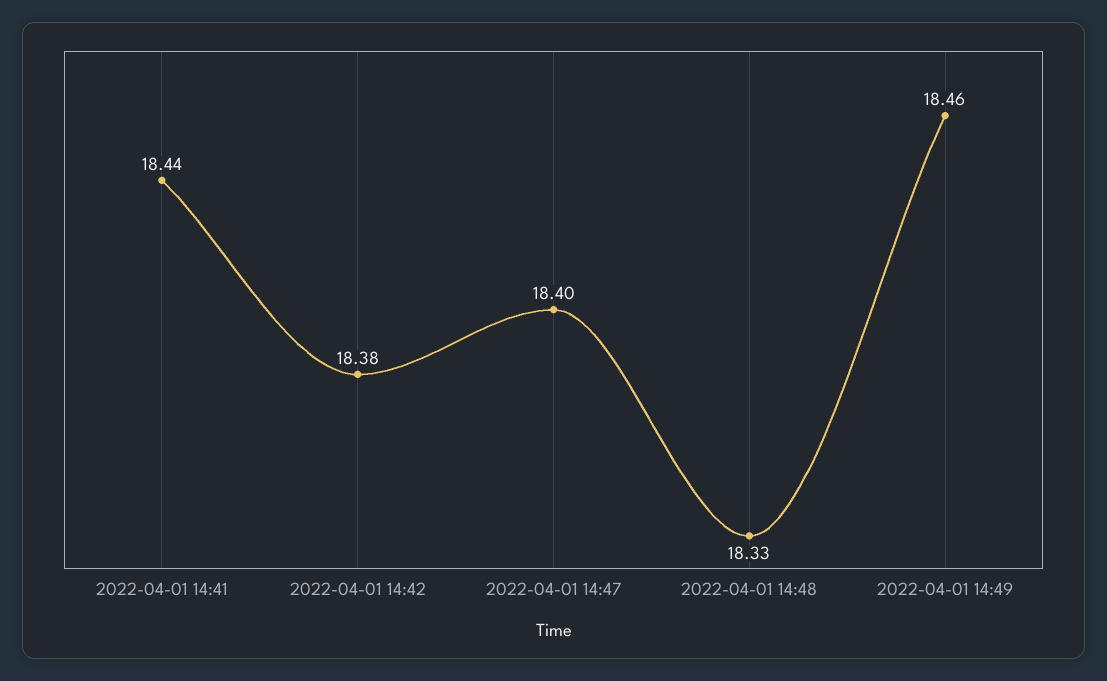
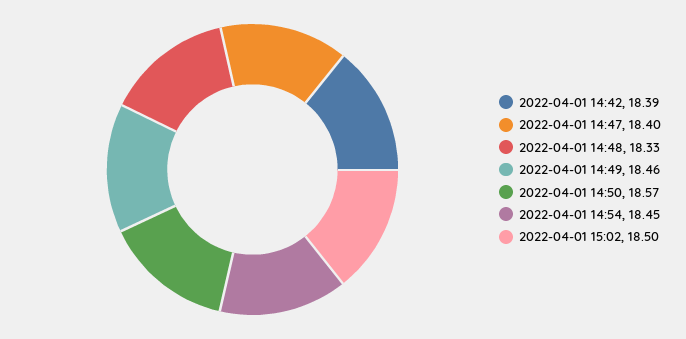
2022-04-01 14:41: 18.44 -> none
2022-04-01 14:42: 18.38 -> 18.39
2022-04-01 14:50: none -> 18.57
2022-04-01 14:54: none -> 18.45
2022-04-01 15:02: none -> 18.5

